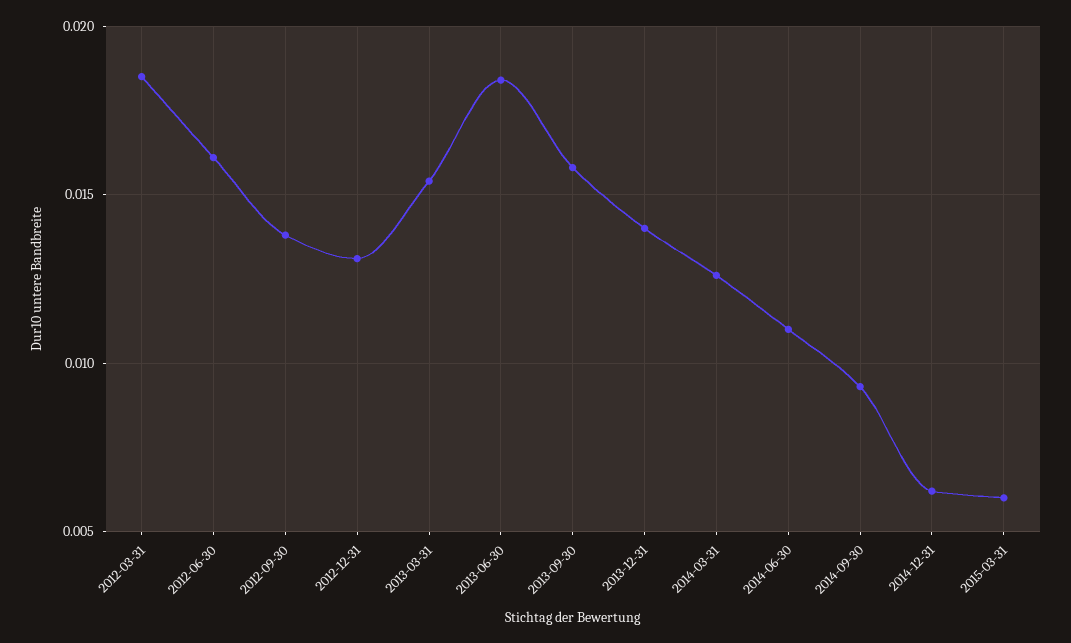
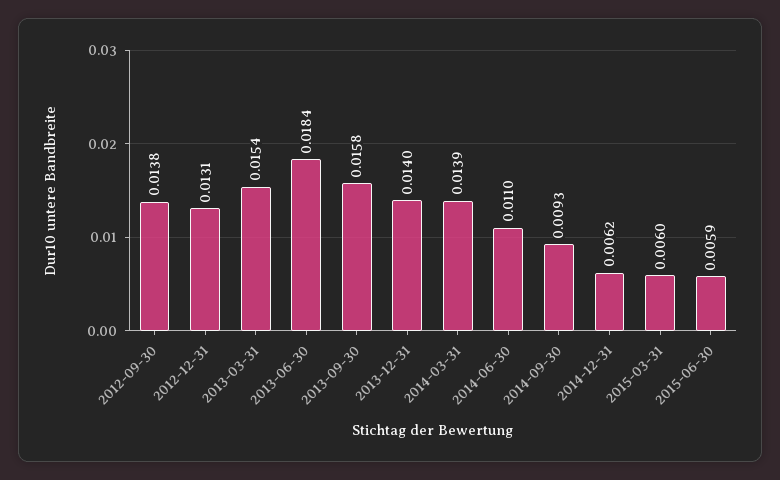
2012-03-31: 0.0185 -> none
2012-06-30: 0.016 -> none
2014-03-31: 0.0125 -> 0.0139
2015-06-30: none -> 0.0059

